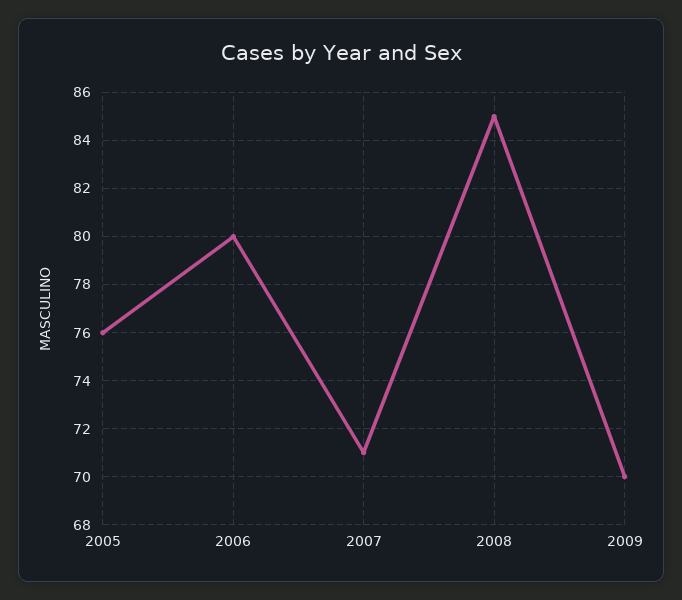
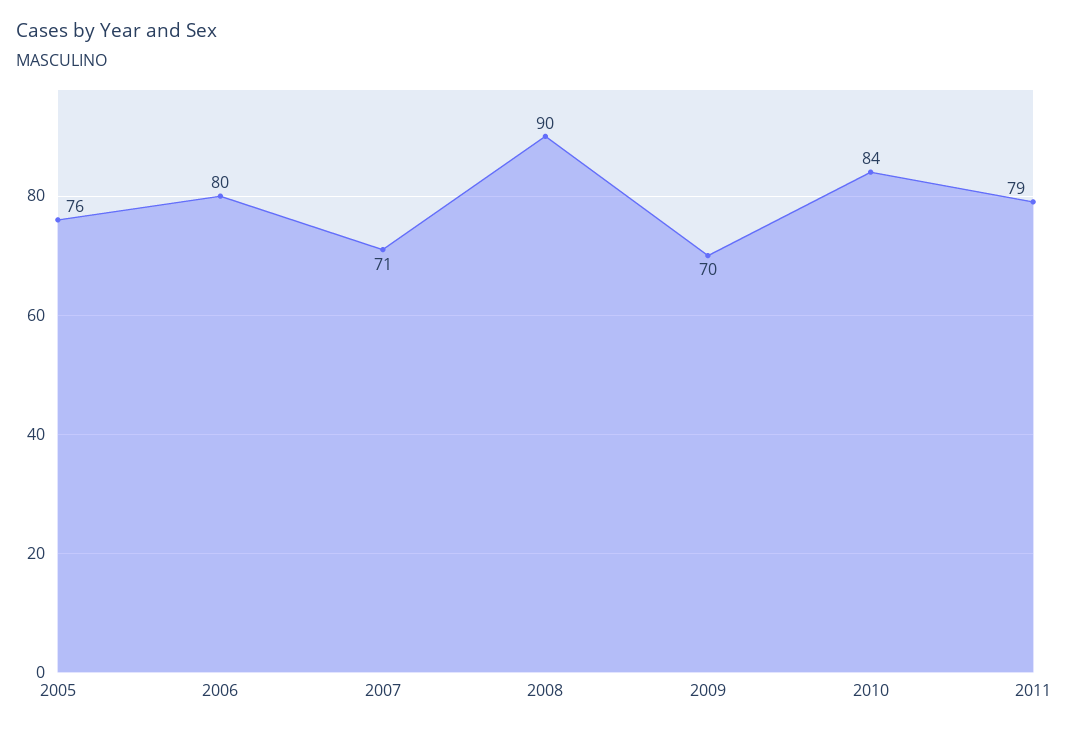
2008: 85 -> 90
2010: none -> 84
2011: none -> 79

